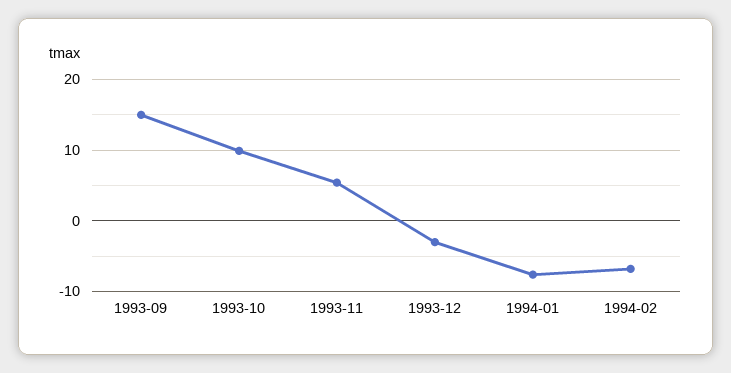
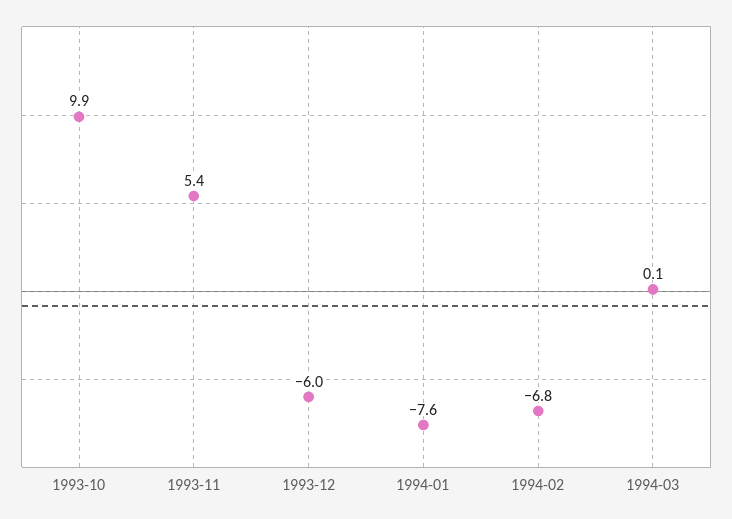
1993-09: 15 -> none
1993-12: -3 -> -6
1994-03: none -> 0.1

